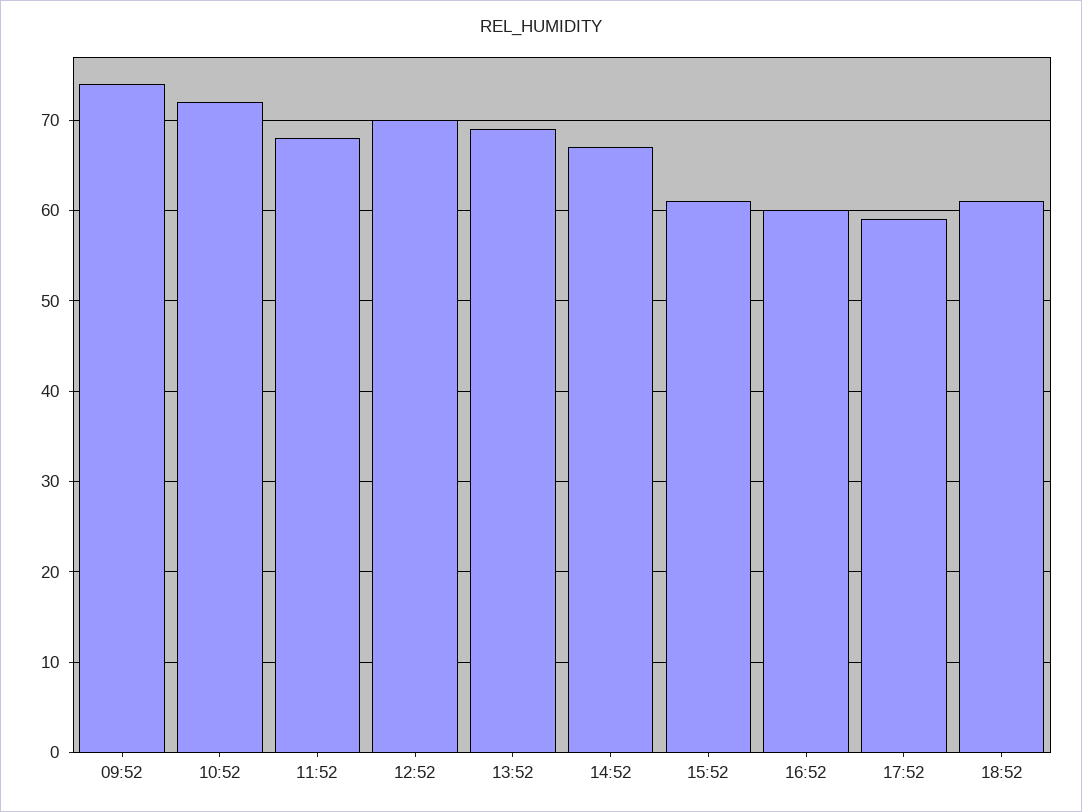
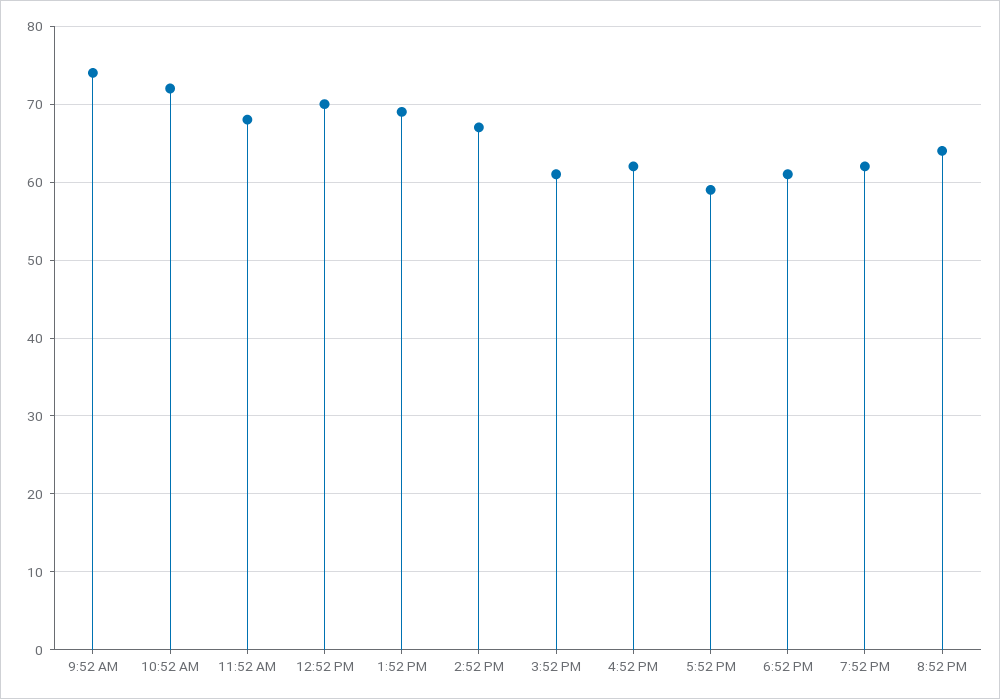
16:52: 60 -> 62
7:52 PM: none -> 62
8:52 PM: none -> 64

